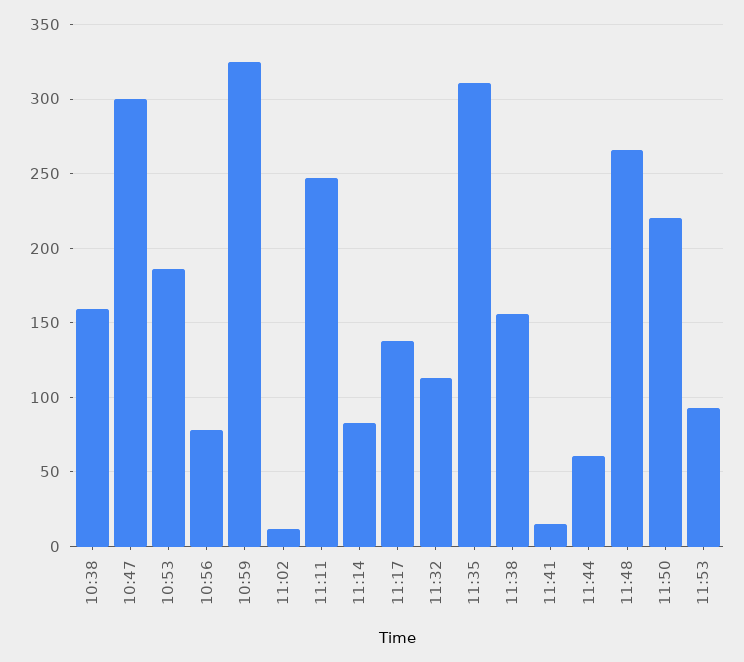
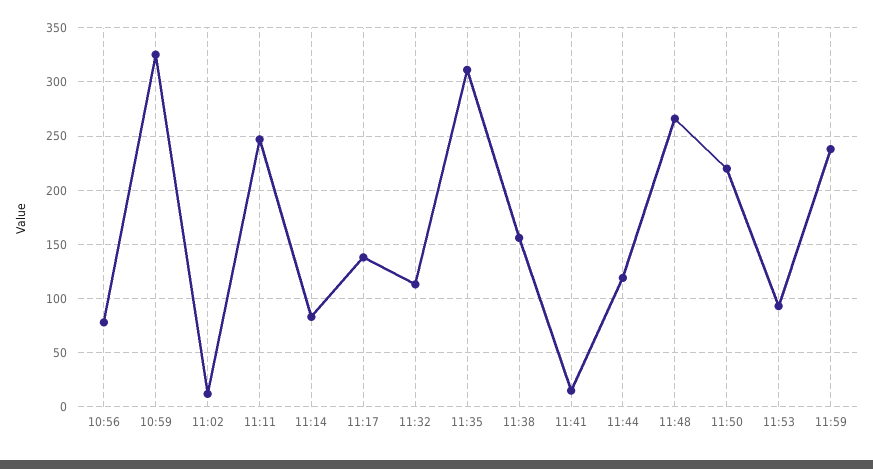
10:38: 160 -> none
10:47: 300 -> none
10:53: 185 -> none
11:44: 60 -> 120
11:59: none -> 240

